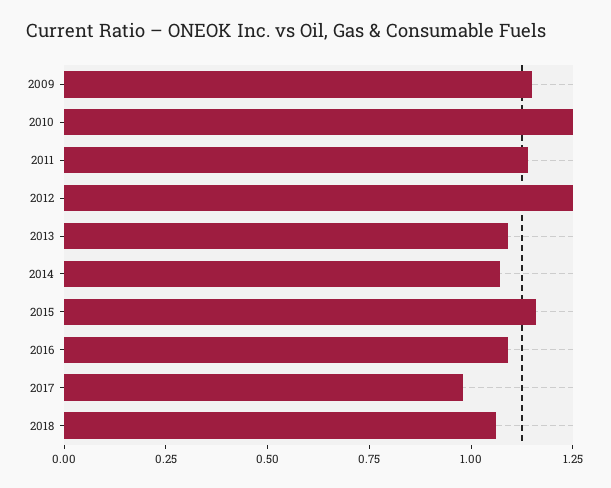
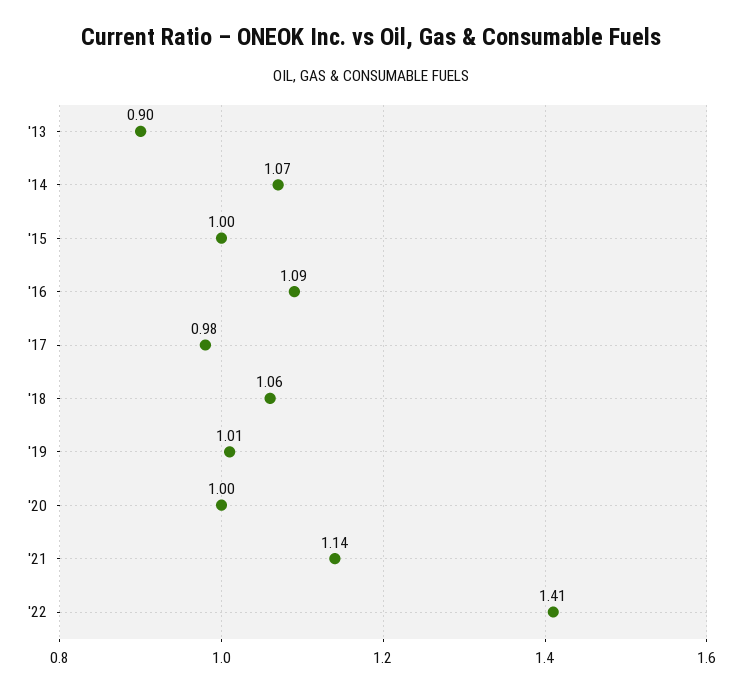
2009: 1.15 -> none
2010: 1.25 -> none
2011: 1.15 -> none
2012: 1.25 -> none
2013: 1.1 -> 0.9
2015: 1.15 -> 1
'19: none -> 1.01
'20: none -> 1
'21: none -> 1.14
'22: none -> 1.41

